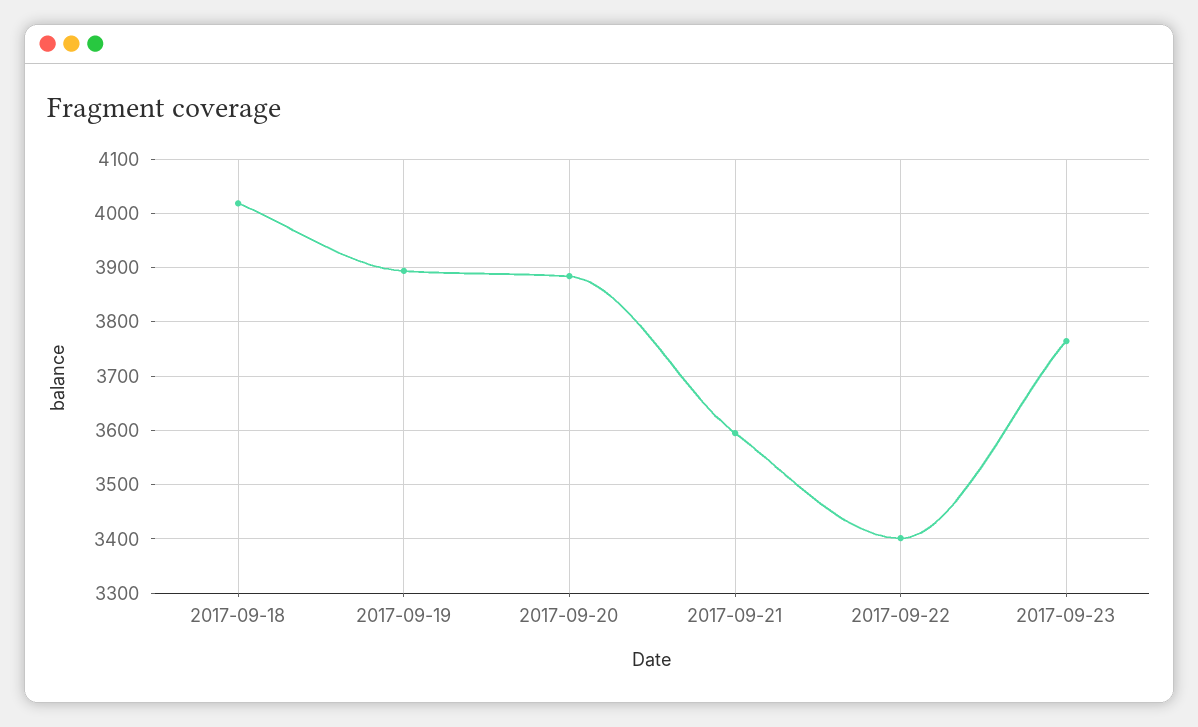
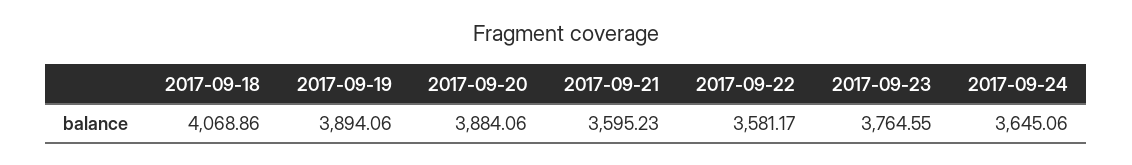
2017-09-18: 4020 -> 4068.86
2017-09-22: 3400 -> 3581.17
2017-09-24: none -> 3645.06

